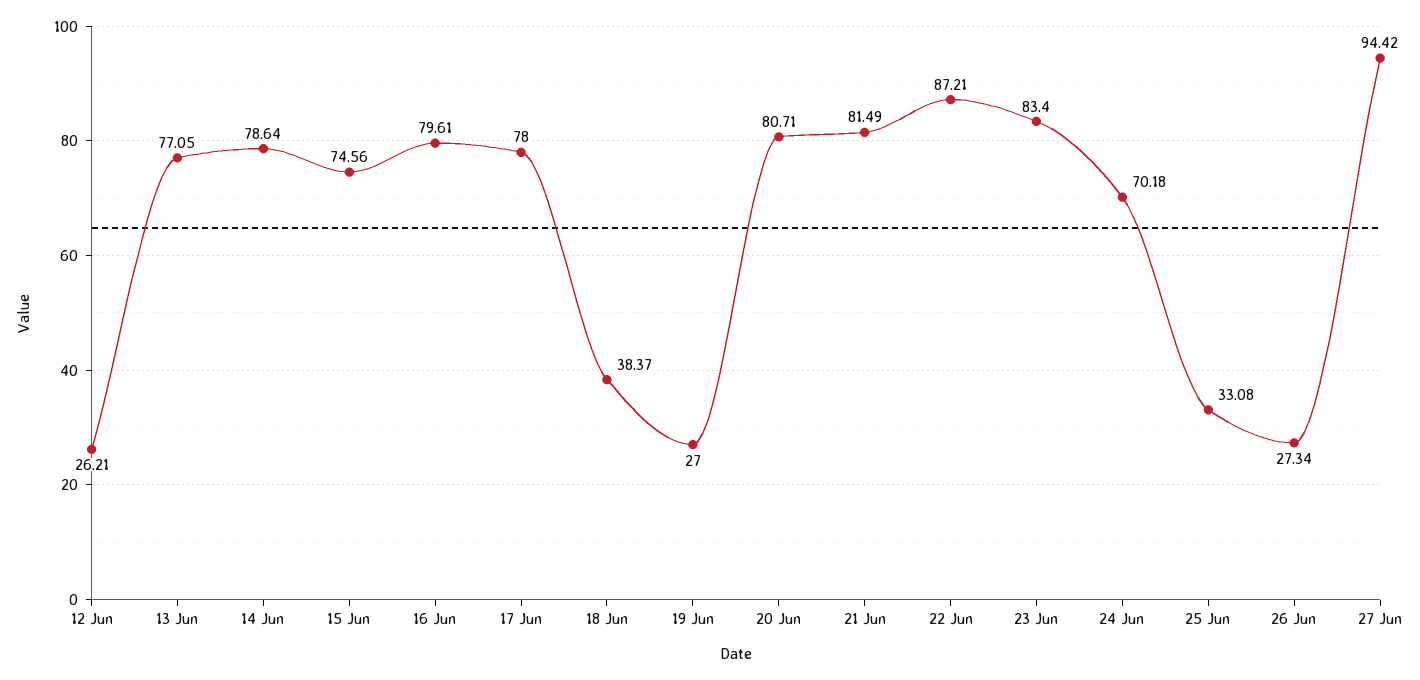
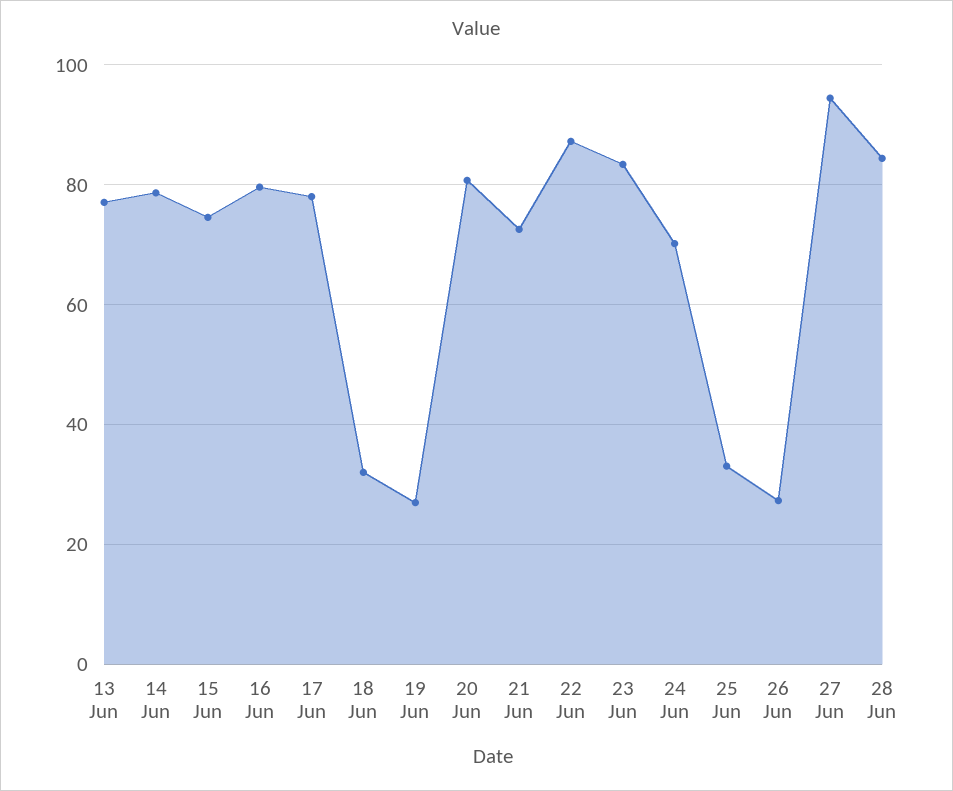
12 Jun: 26.21 -> none
18 Jun: 38.37 -> 32
21 Jun: 81.49 -> 72
28 Jun: none -> 84

